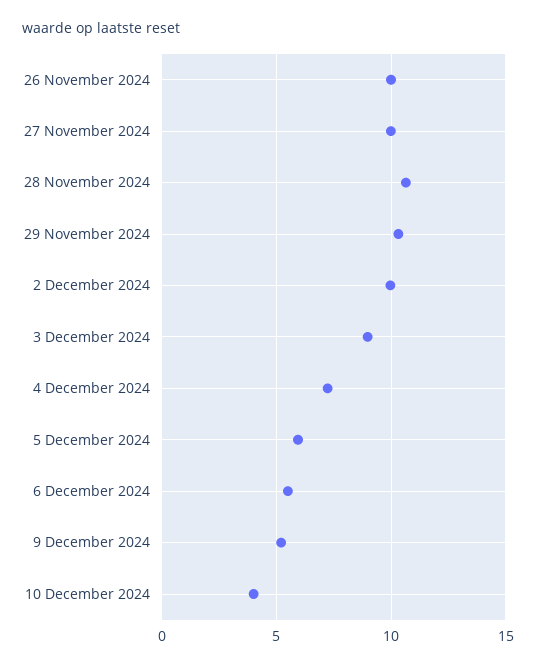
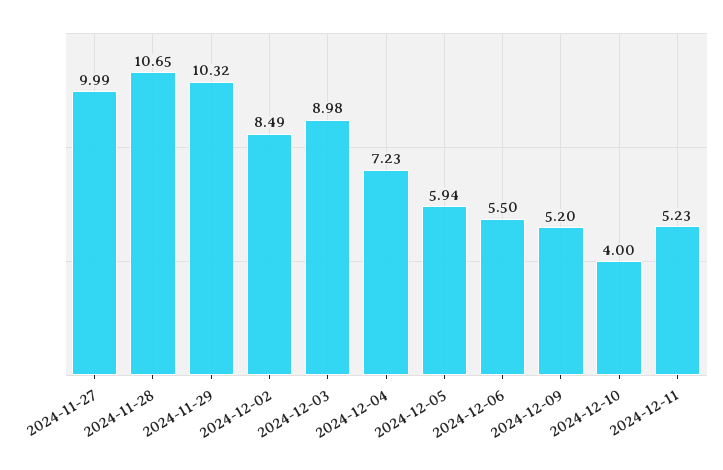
26 November 2024: 10 -> none
2 December 2024: 10 -> 8.49
2024-12-11: none -> 5.23

